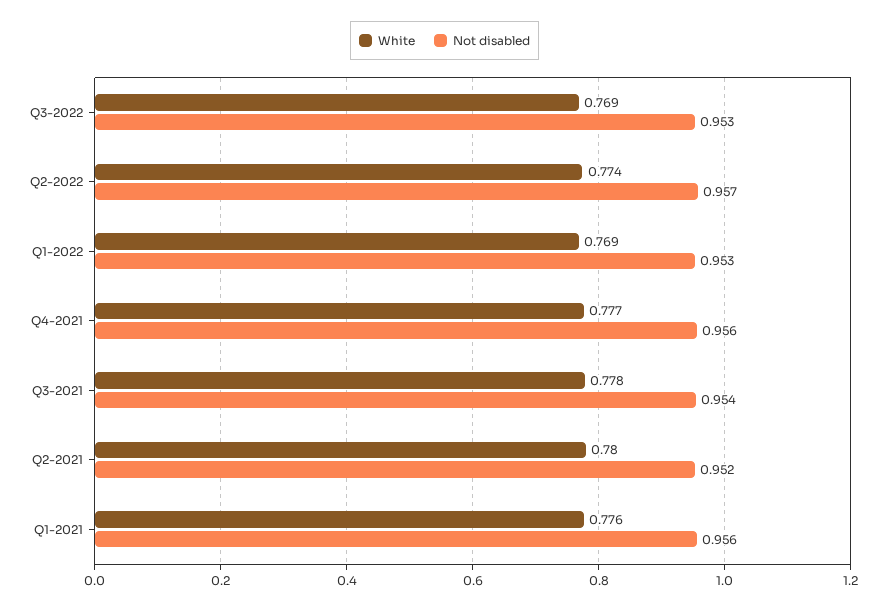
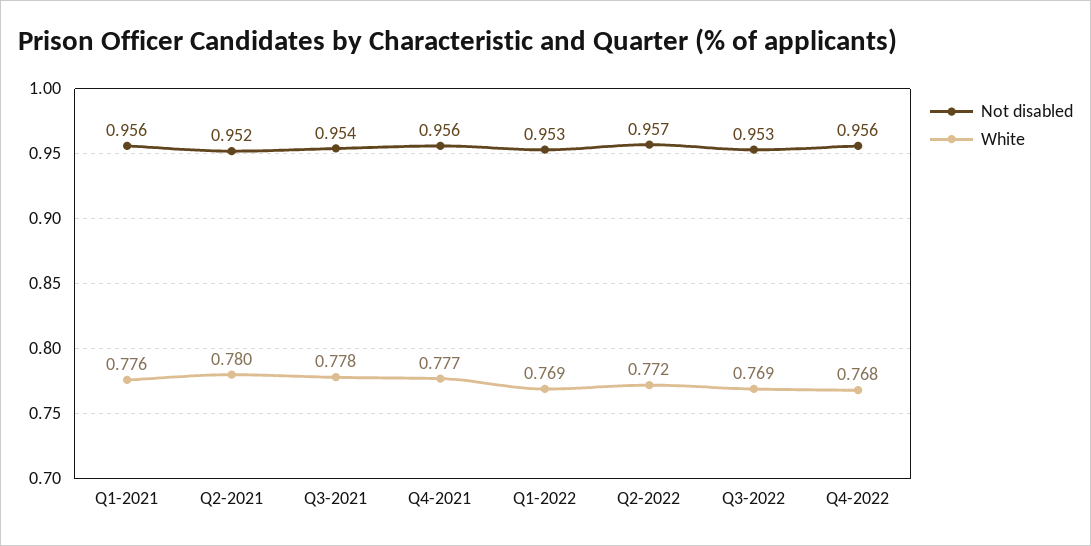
White, Q2-2022: 0.774 -> 0.772
Not disabled, Q4-2022: none -> 0.956
White, Q4-2022: none -> 0.768

